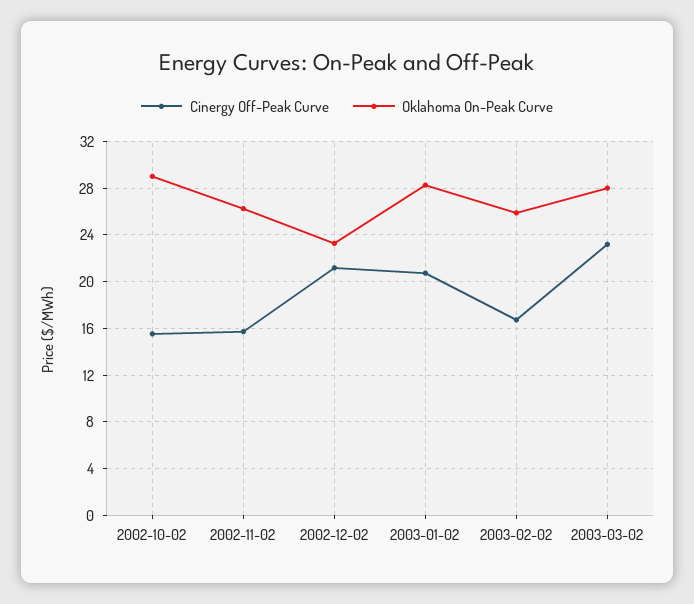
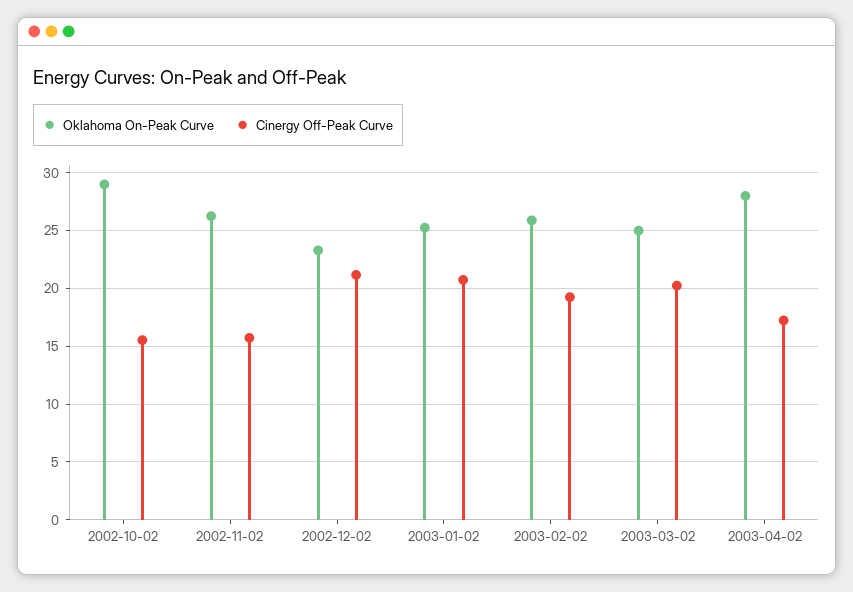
Oklahoma On-Peak Curve, 2003-01-02: 28 -> 25
Cinergy Off-Peak Curve, 2003-02-02: 17 -> 19
Cinergy Off-Peak Curve, 2003-03-02: 23 -> 20
Oklahoma On-Peak Curve, 2003-03-02: 28 -> 25
Oklahoma On-Peak Curve, 2003-04-02: none -> 28
Cinergy Off-Peak Curve, 2003-04-02: none -> 17

